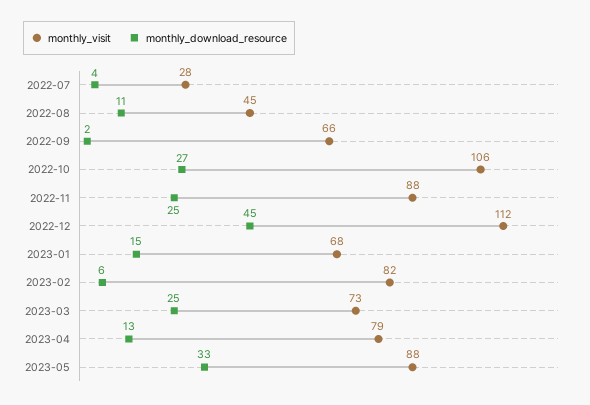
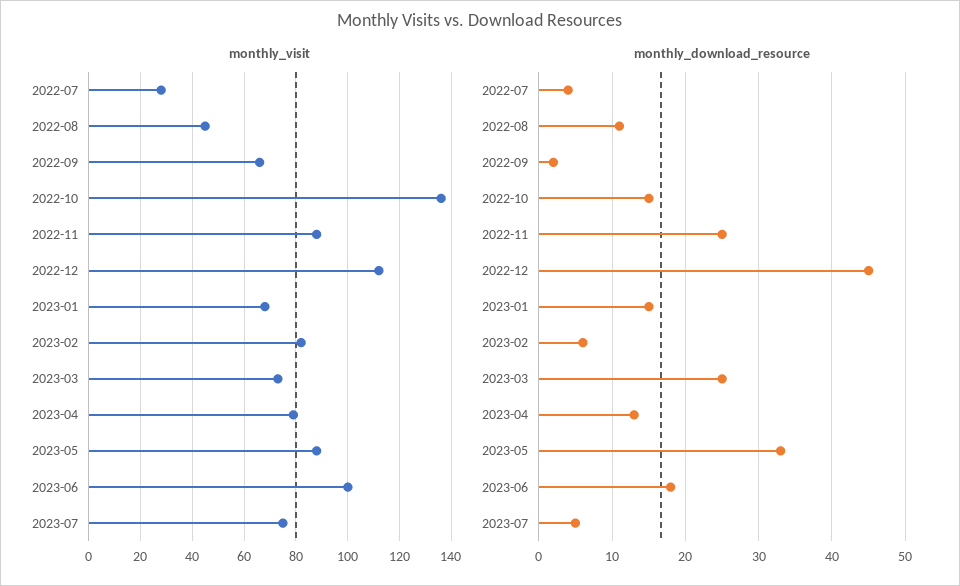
monthly_visit, 2022-10: 106 -> 135
monthly_download_resource, 2022-10: 27 -> 15
monthly_visit, 2023-06: none -> 100
monthly_visit, 2023-07: none -> 75
monthly_download_resource, 2023-06: none -> 18
monthly_download_resource, 2023-07: none -> 5

